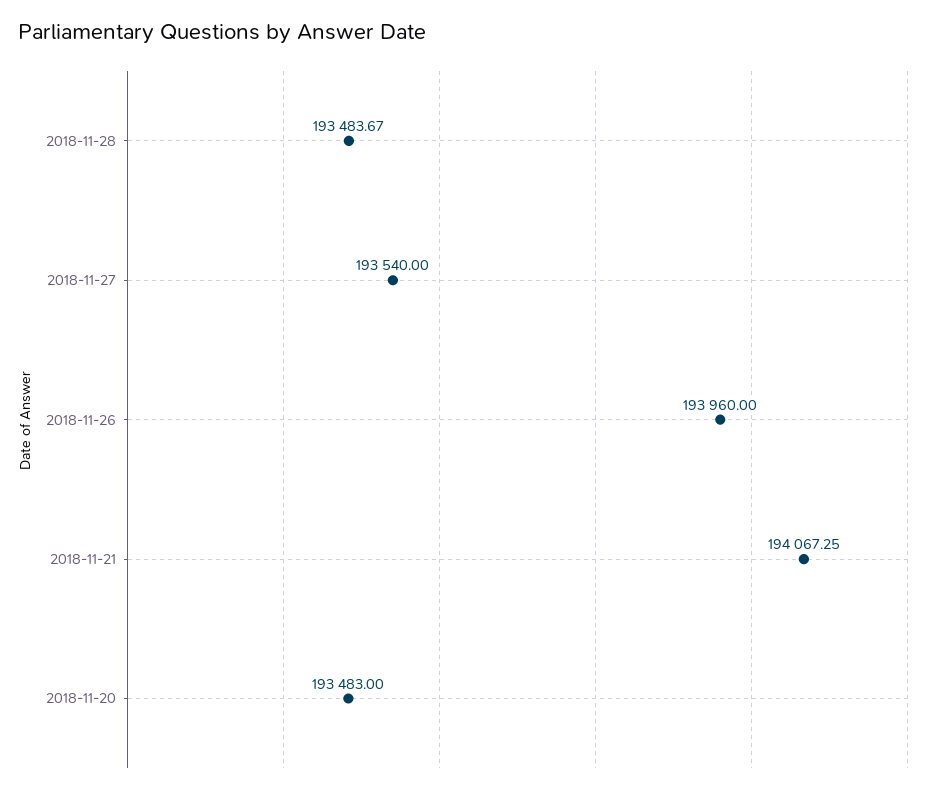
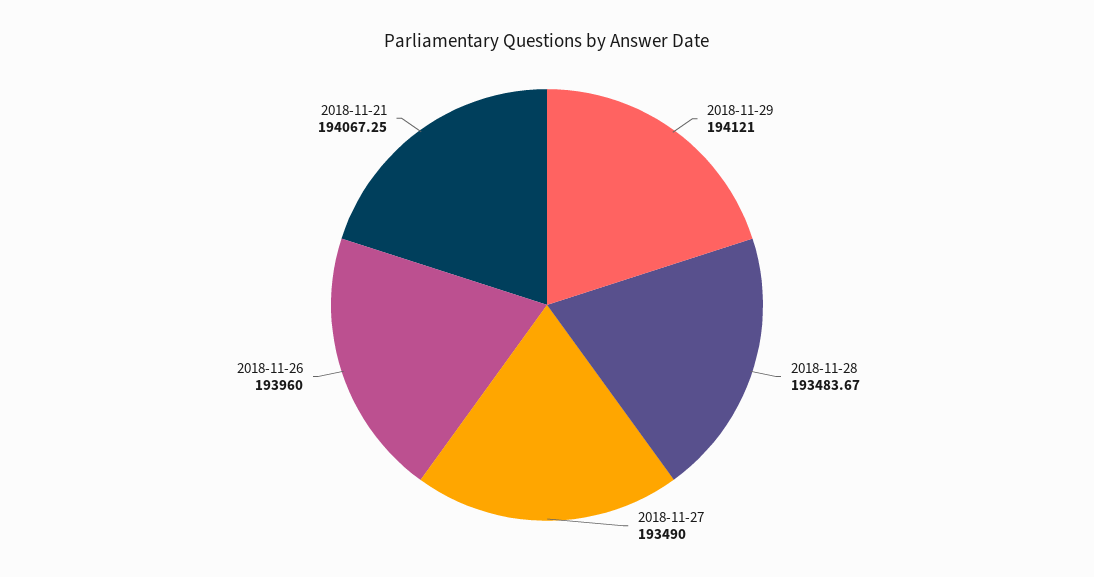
2018-11-27: 193540 -> 193490
2018-11-20: 193483 -> none
2018-11-29: none -> 194121

